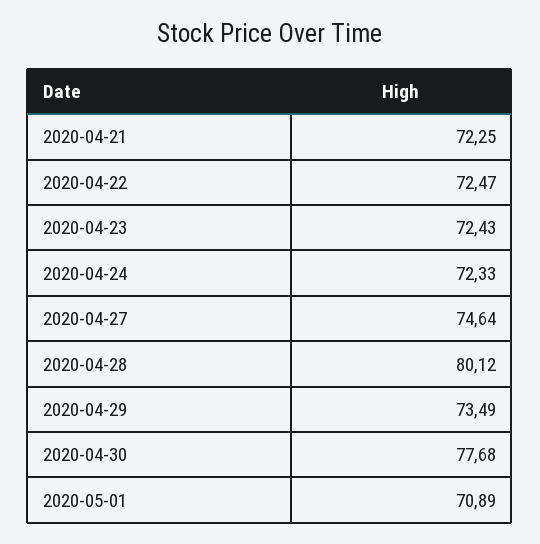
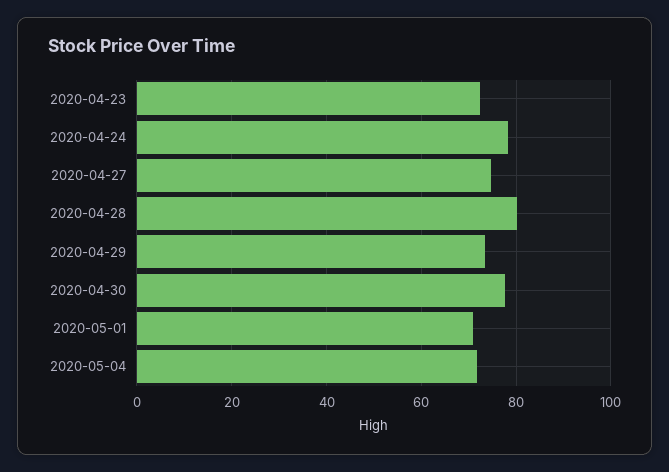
2020-04-21: 72.25 -> none
2020-04-22: 72.47 -> none
2020-04-24: 72.33 -> 78
2020-05-04: none -> 72

